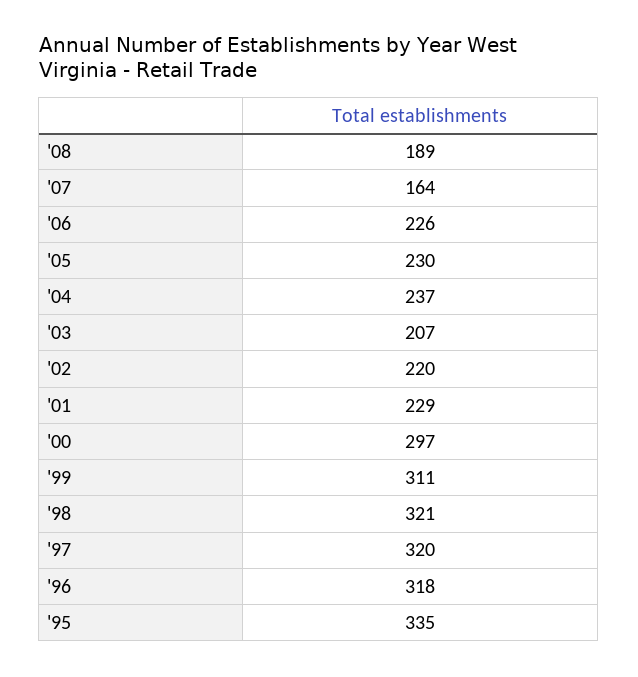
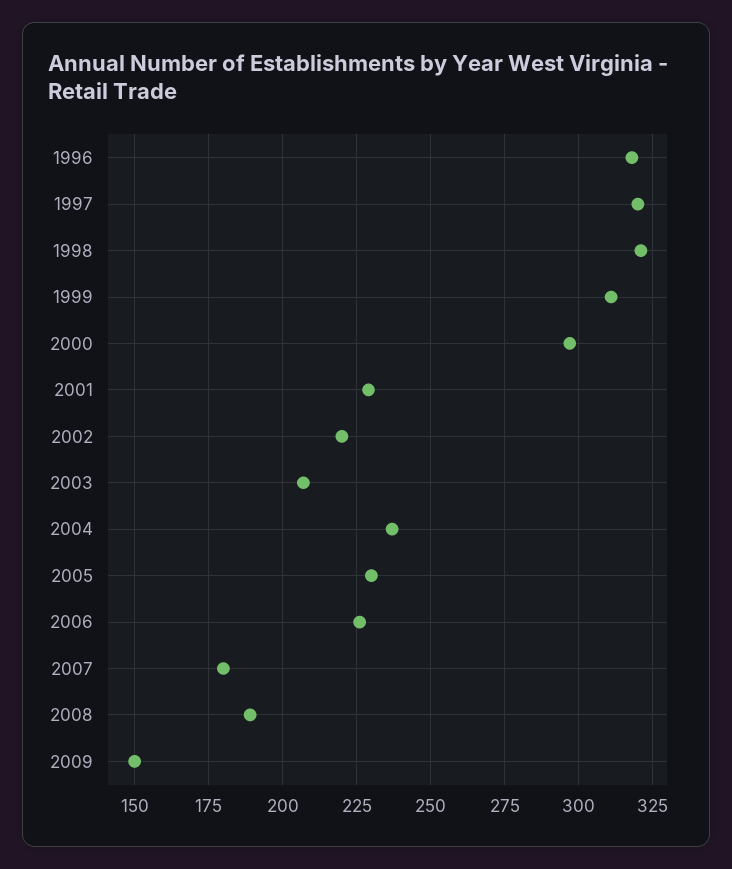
'07: 164 -> 180
'95: 335 -> none
2009: none -> 150

